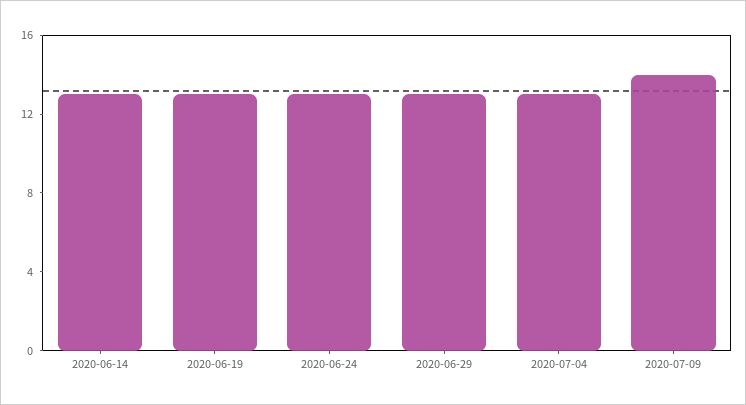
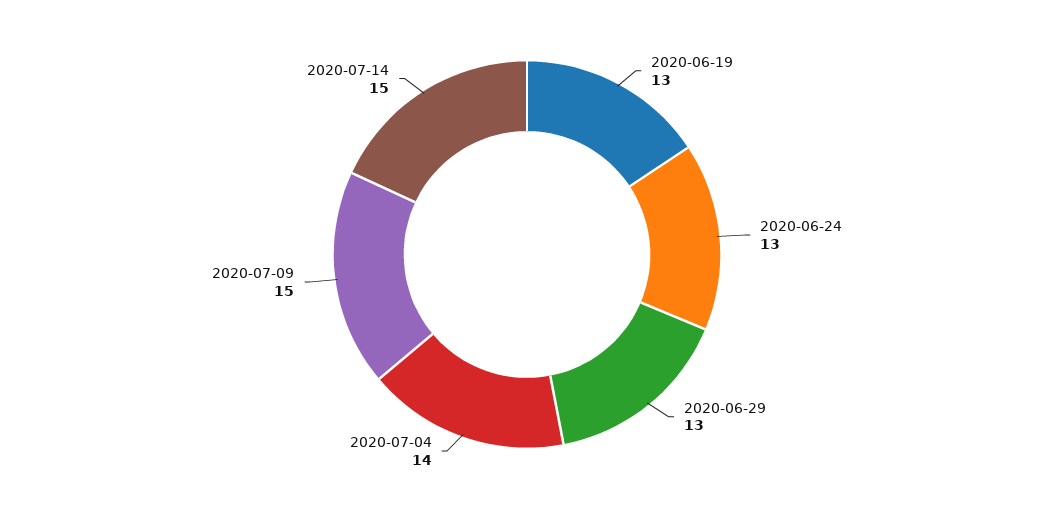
2020-06-14: 13 -> none
2020-07-04: 13 -> 14
2020-07-09: 14 -> 15
2020-07-14: none -> 15

